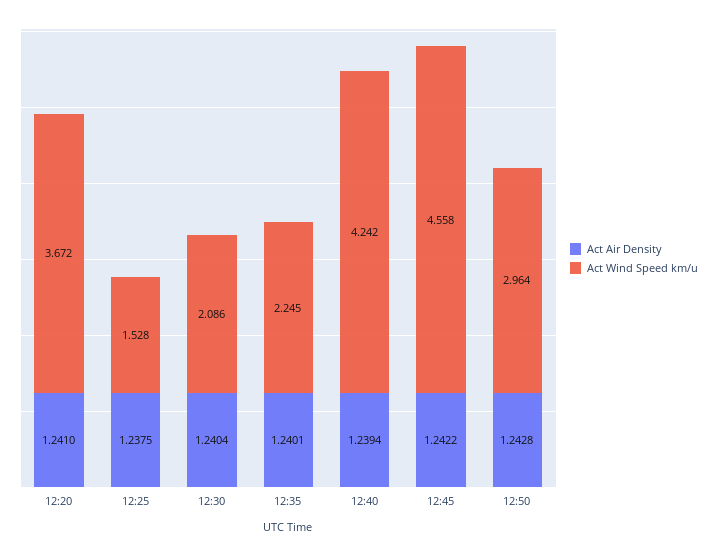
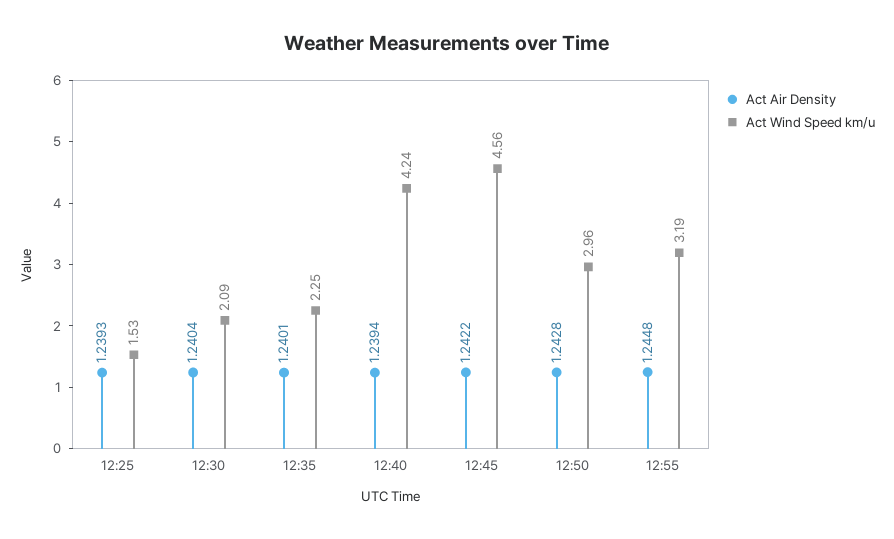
Act Air Density, 12:20: 1.241 -> none
Act Wind Speed km/u, 12:20: 3.672 -> none
Act Air Density, 12:25: 1.2375 -> 1.2393
Act Air Density, 12:55: none -> 1.2448
Act Wind Speed km/u, 12:55: none -> 3.19

